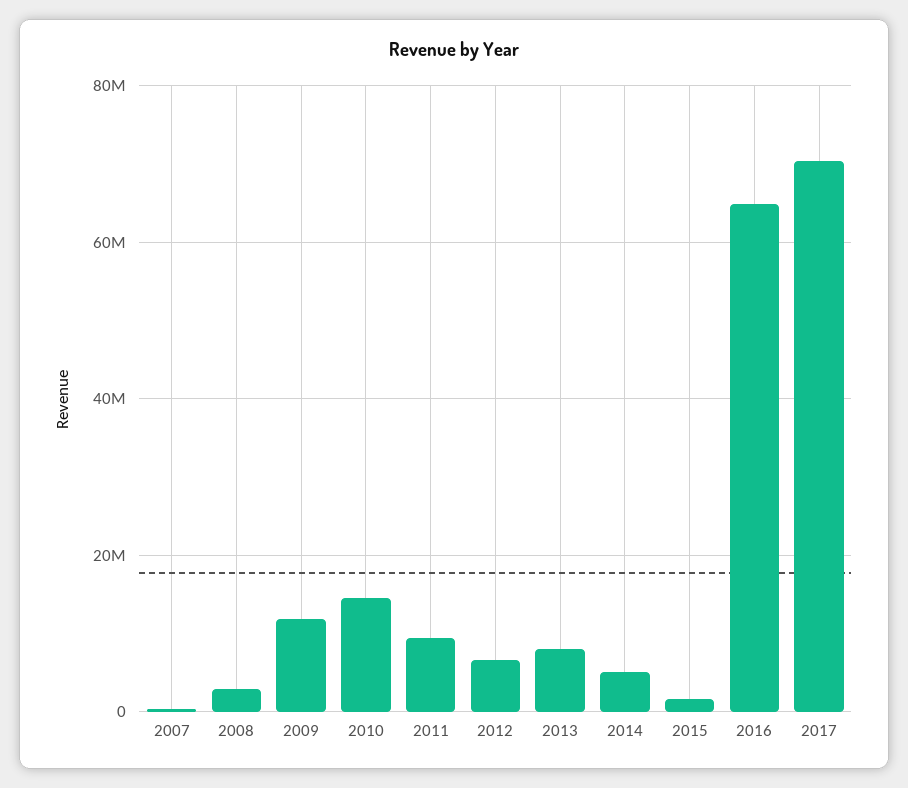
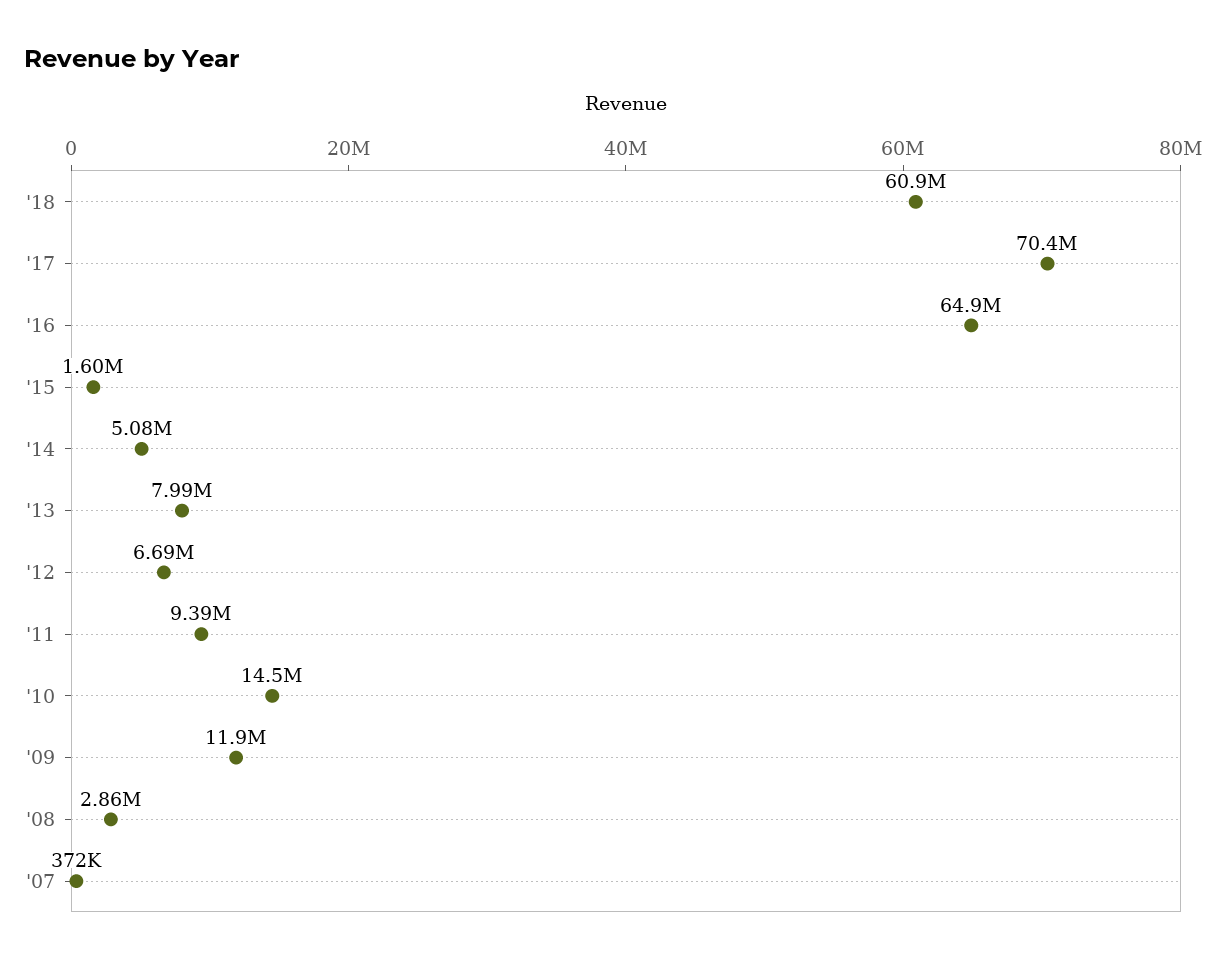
'18: none -> 60900000

